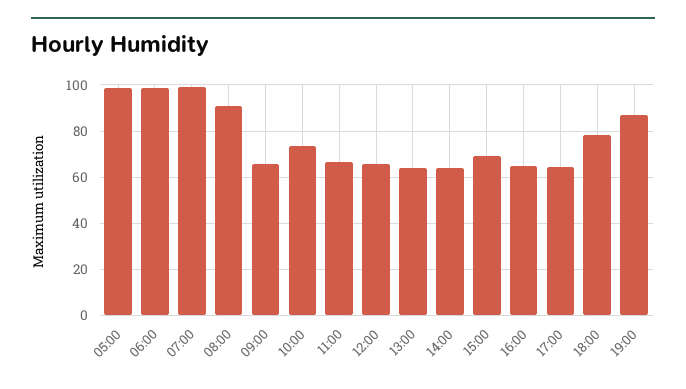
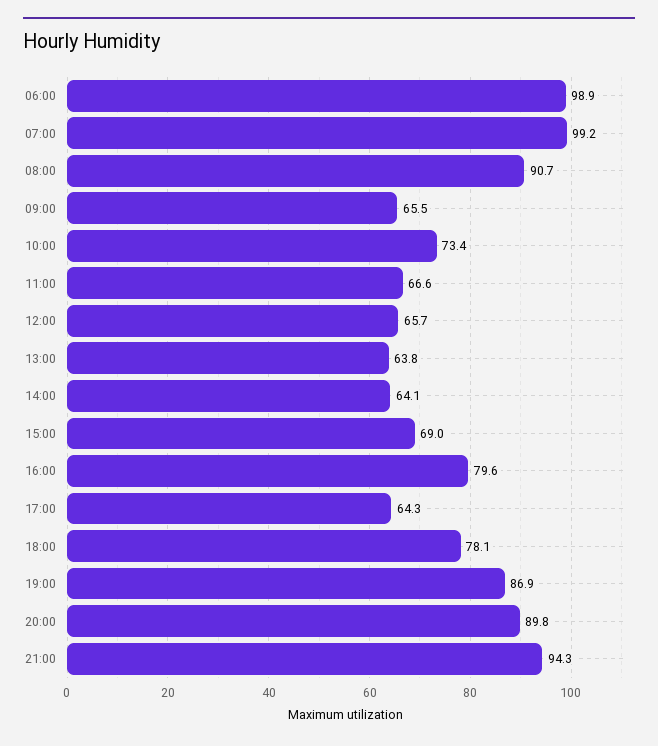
05:00: 100 -> none
16:00: 65 -> 79.6
20:00: none -> 89.8
21:00: none -> 94.3

